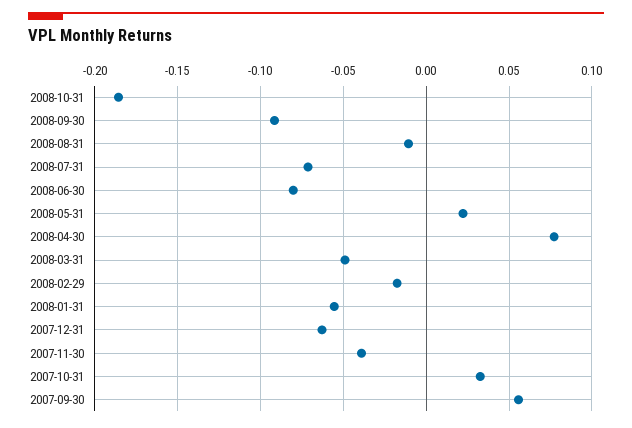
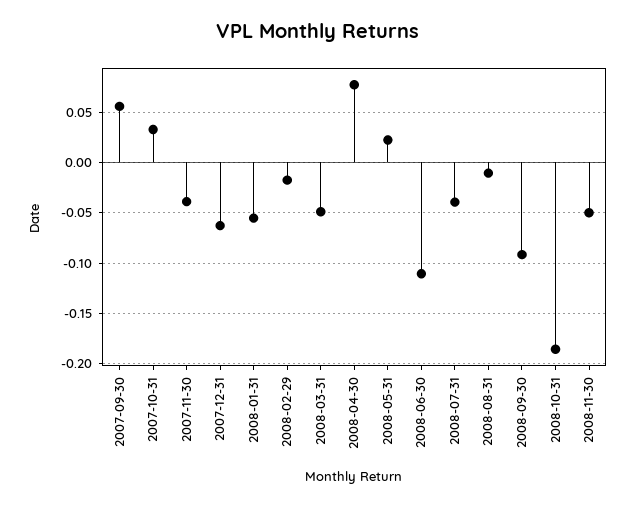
2008-07-31: -0.07 -> -0.04
2008-06-30: -0.08 -> -0.11
2008-11-30: none -> -0.05

